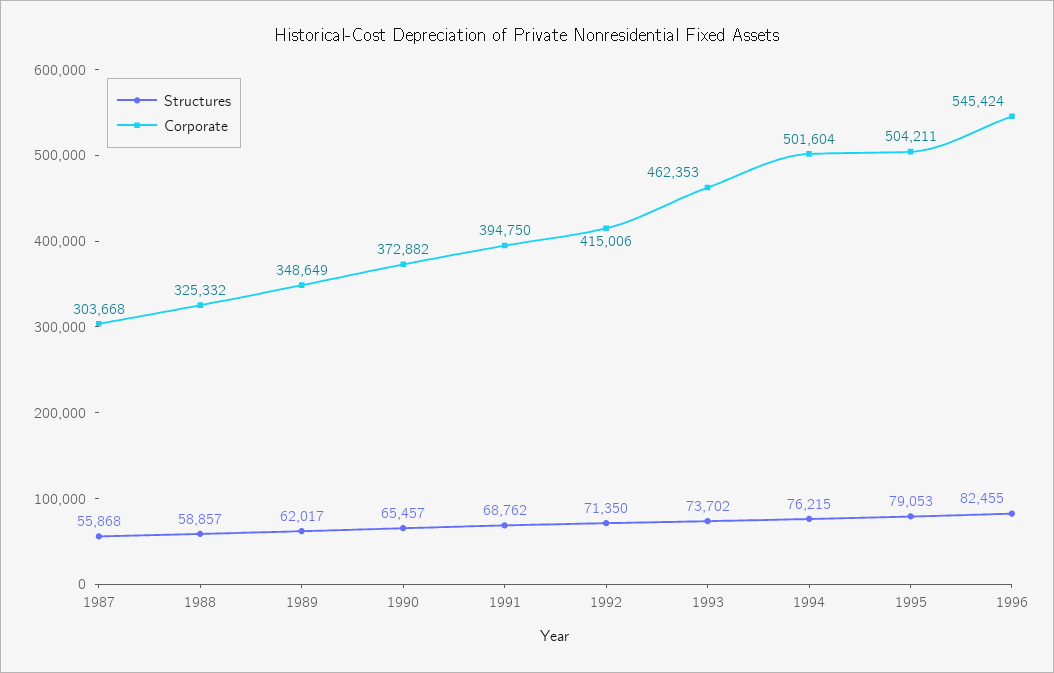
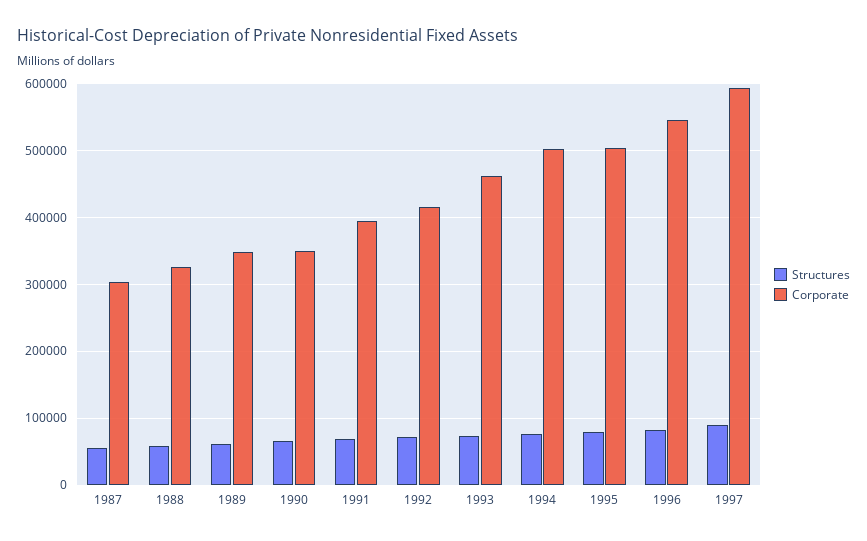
Corporate, 1990: 372882 -> 350000
Structures, 1997: none -> 90000
Corporate, 1997: none -> 590000

